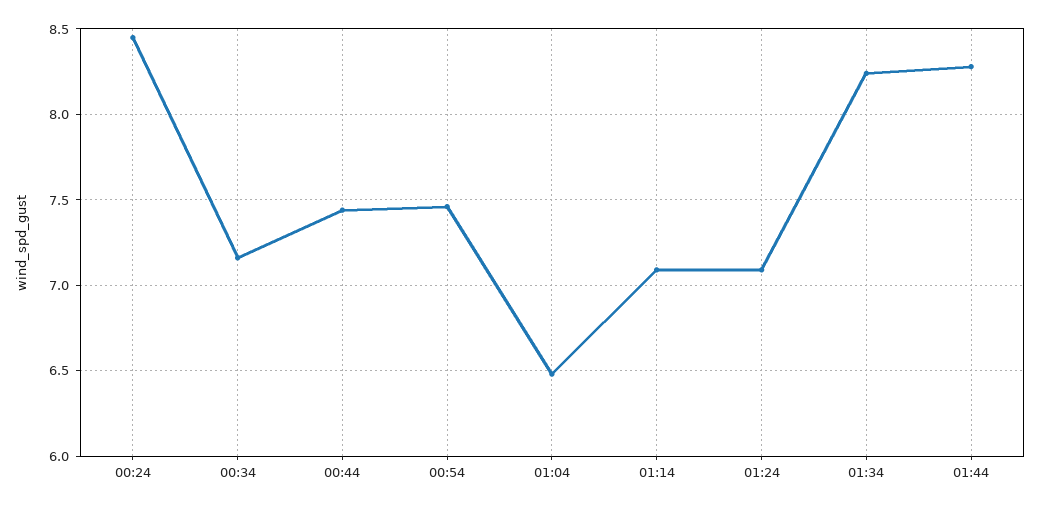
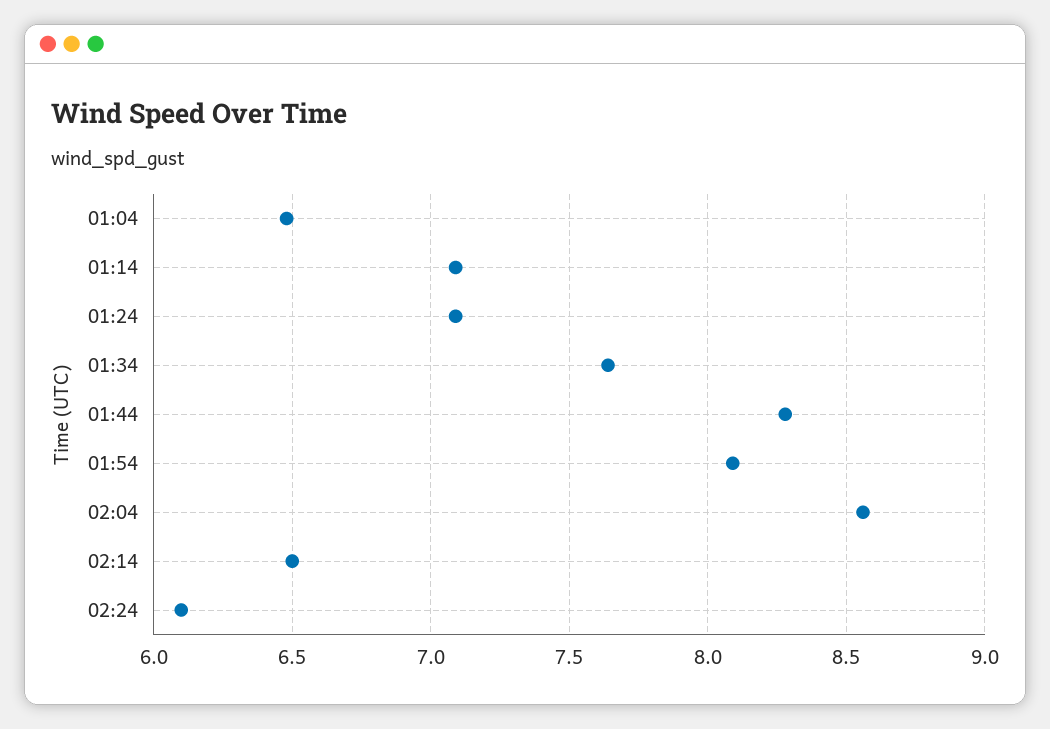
00:24: 8.45 -> none
00:34: 7.15 -> none
00:44: 7.45 -> none
00:54: 7.45 -> none
01:34: 8.25 -> 7.65
01:54: none -> 8.1
02:04: none -> 8.55
02:14: none -> 6.5
02:24: none -> 6.1

